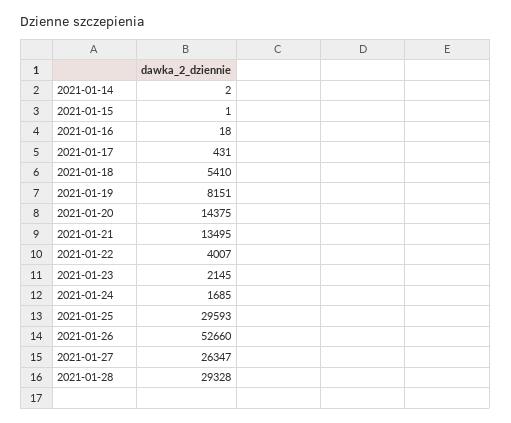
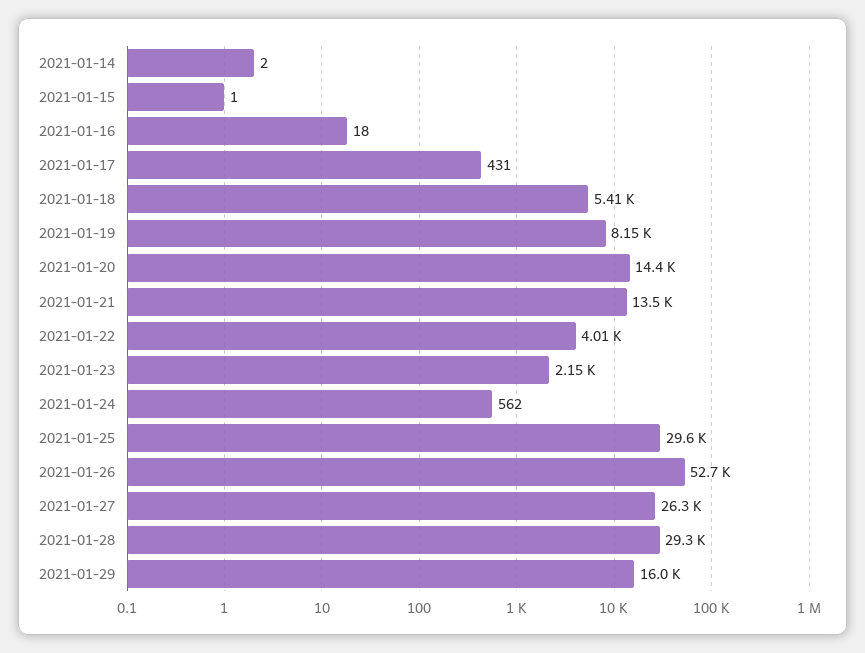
2021-01-24: 1685 -> 562
2021-01-29: none -> 16000

